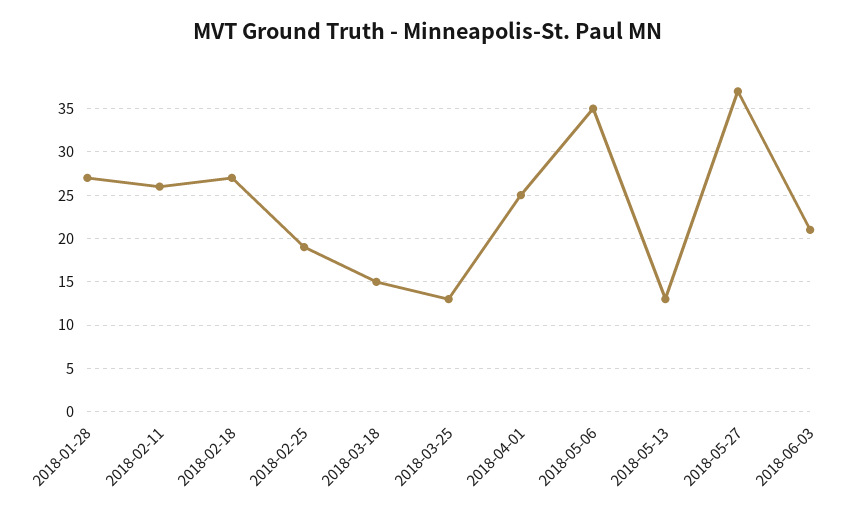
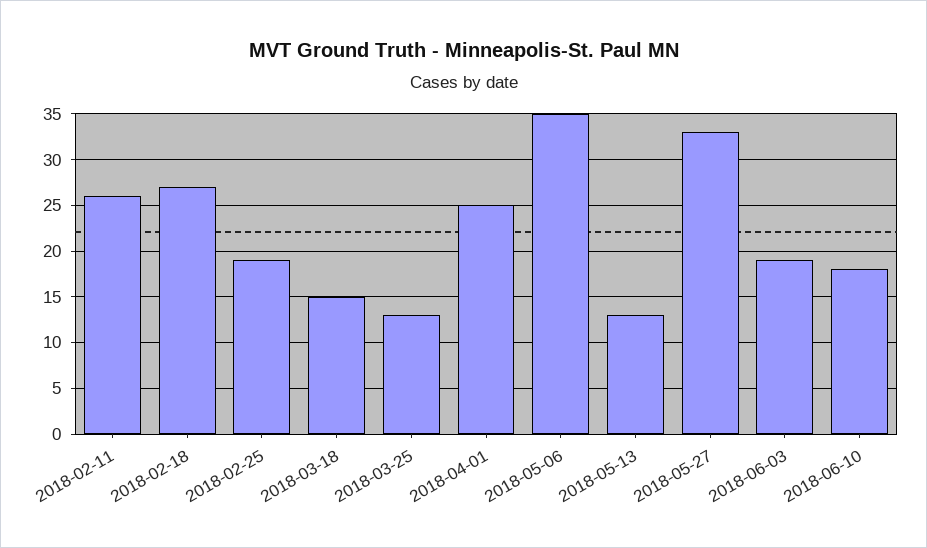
2018-01-28: 27 -> none
2018-05-27: 37 -> 33
2018-06-03: 21 -> 19
2018-06-10: none -> 18

